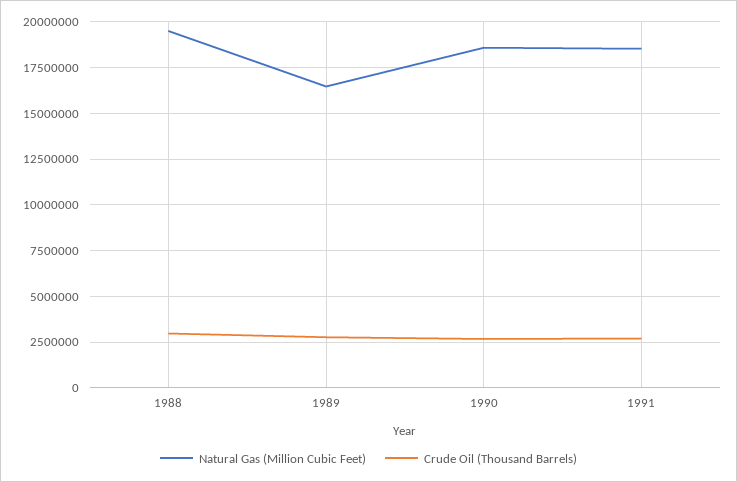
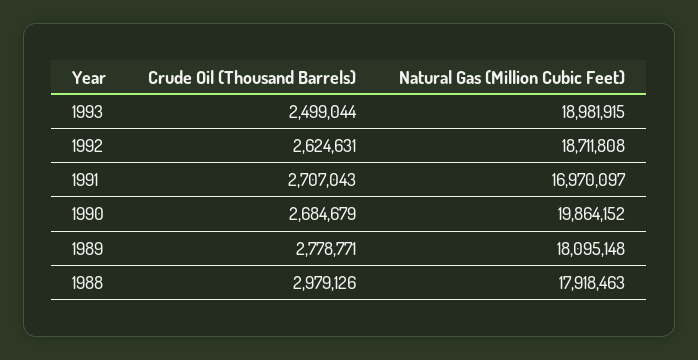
Natural Gas (Million Cubic Feet), 1988: 19500000 -> 17918463
Natural Gas (Million Cubic Feet), 1989: 16500000 -> 18095148
Natural Gas (Million Cubic Feet), 1990: 18500000 -> 19864152
Natural Gas (Million Cubic Feet), 1991: 18500000 -> 16970097
Crude Oil (Thousand Barrels), 1993: none -> 2499044
Natural Gas (Million Cubic Feet), 1993: none -> 18981915
Crude Oil (Thousand Barrels), 1992: none -> 2624631
Natural Gas (Million Cubic Feet), 1992: none -> 18711808

